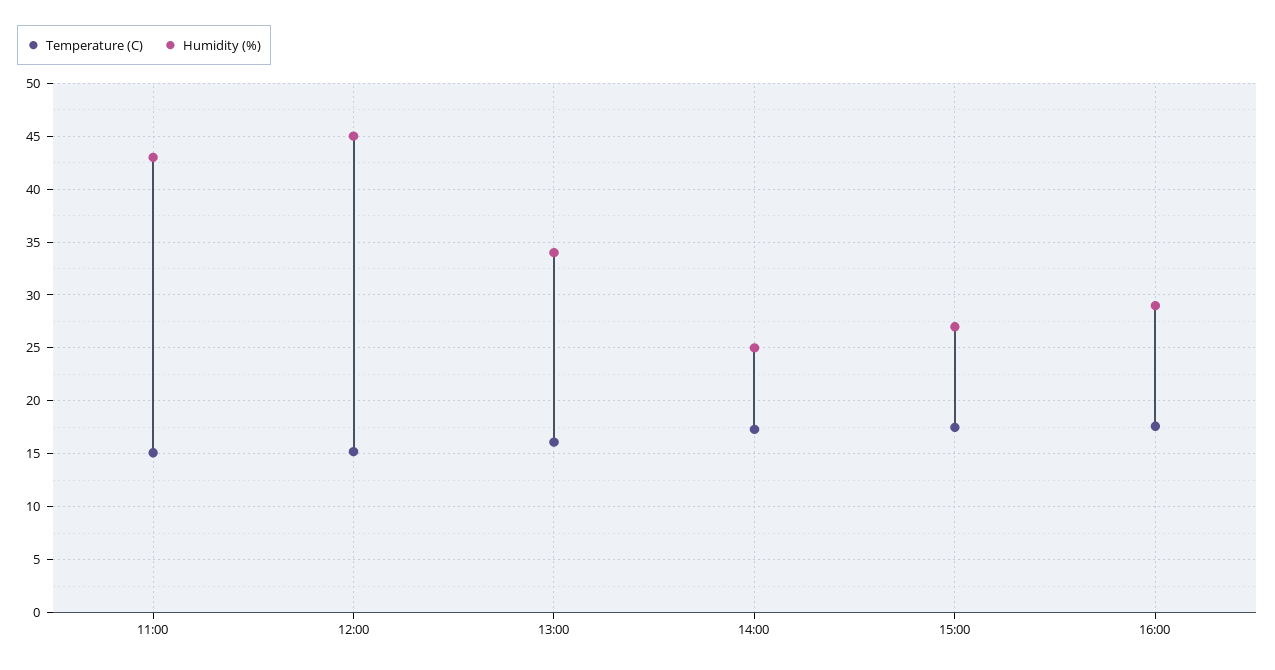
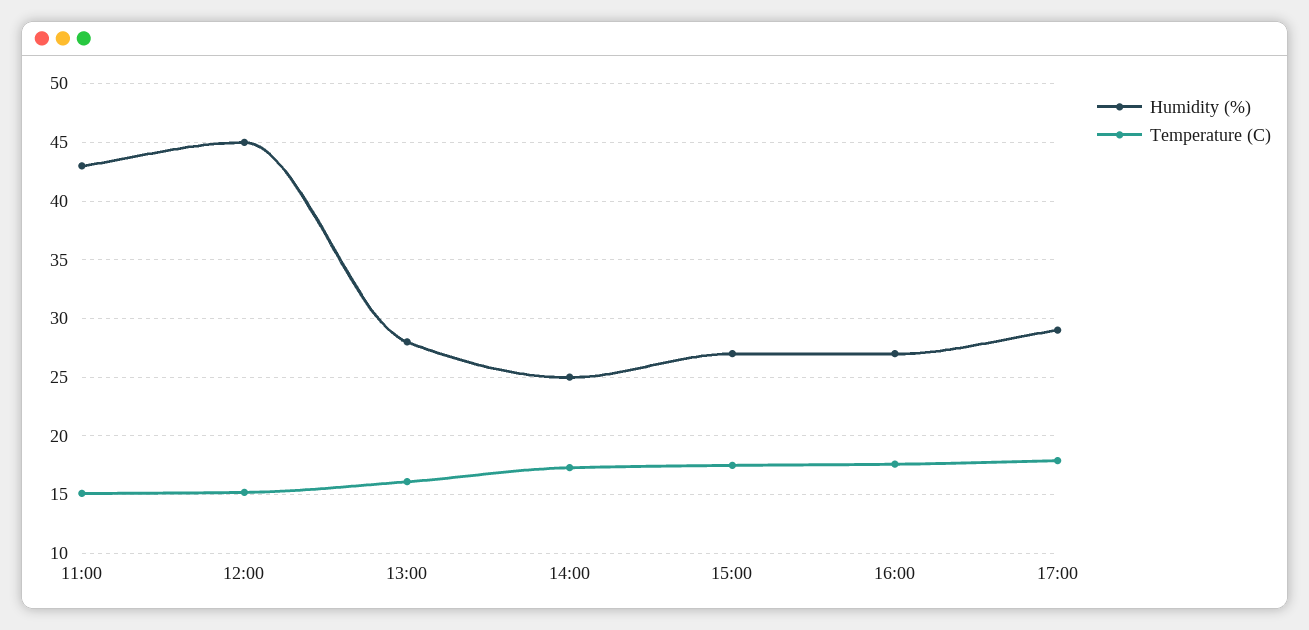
Humidity (%), 13:00: 34 -> 28
Humidity (%), 16:00: 29 -> 27
Humidity (%), 17:00: none -> 29
Temperature (C), 17:00: none -> 18

